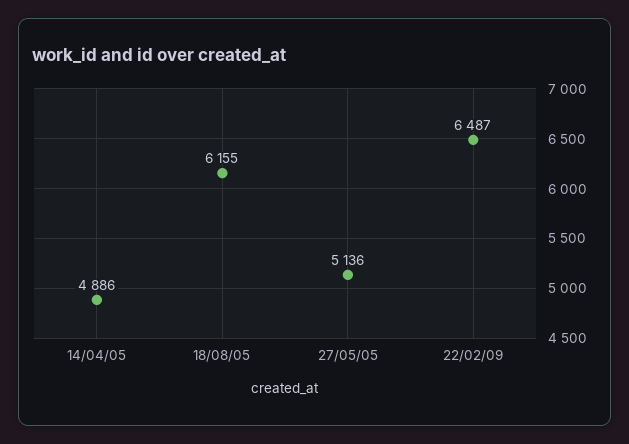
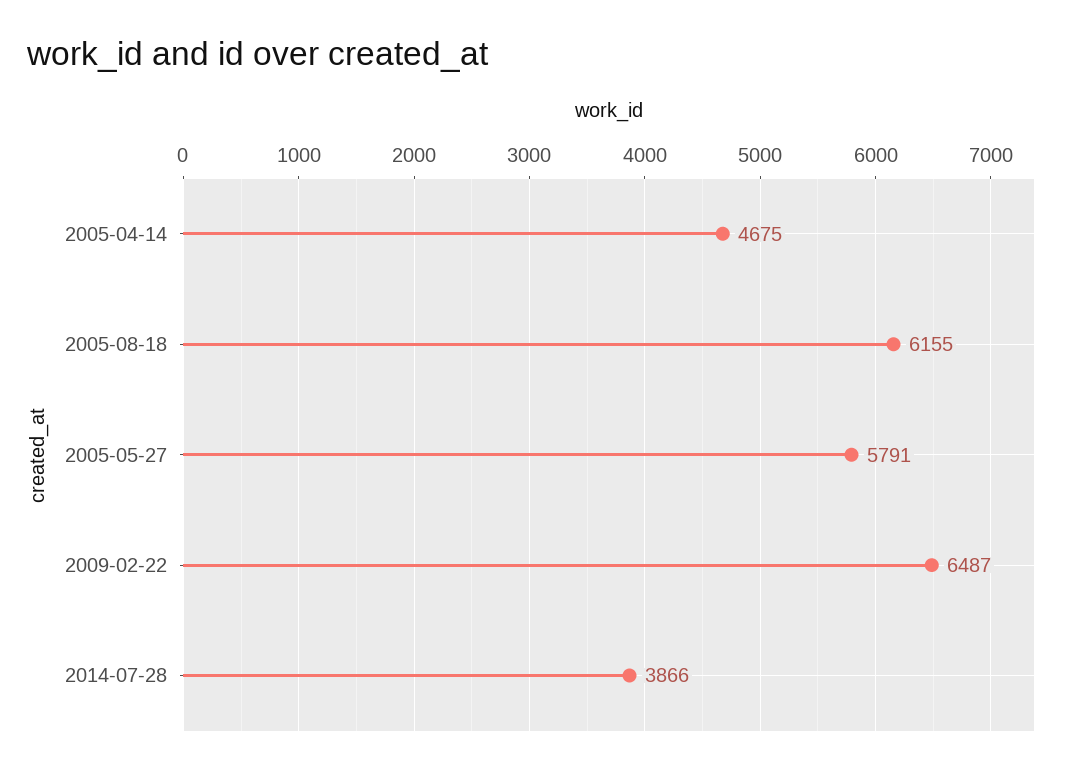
14/04/05: 4886 -> 4675
27/05/05: 5136 -> 5791
2014-07-28: none -> 3866

